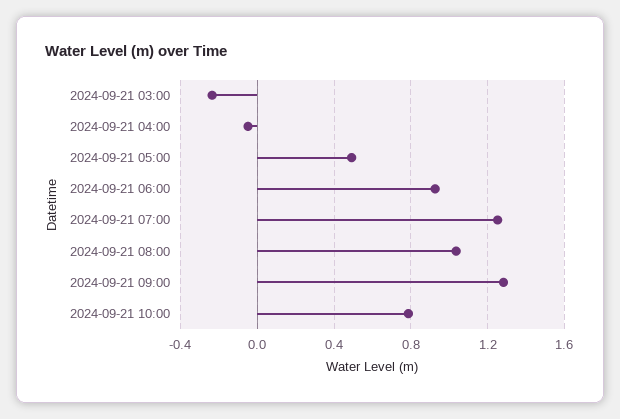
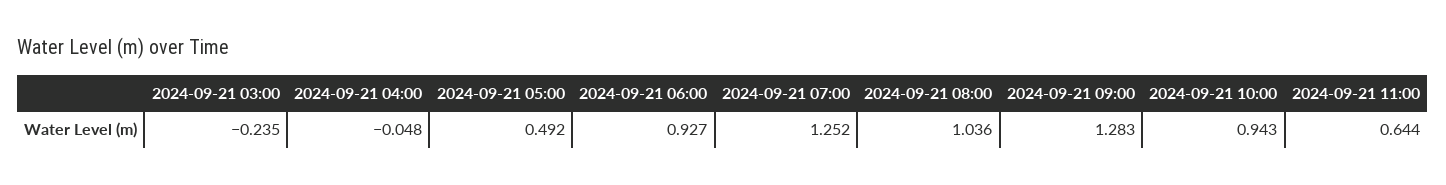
2024-09-21 10:00: 0.8 -> 0.943
2024-09-21 11:00: none -> 0.644

